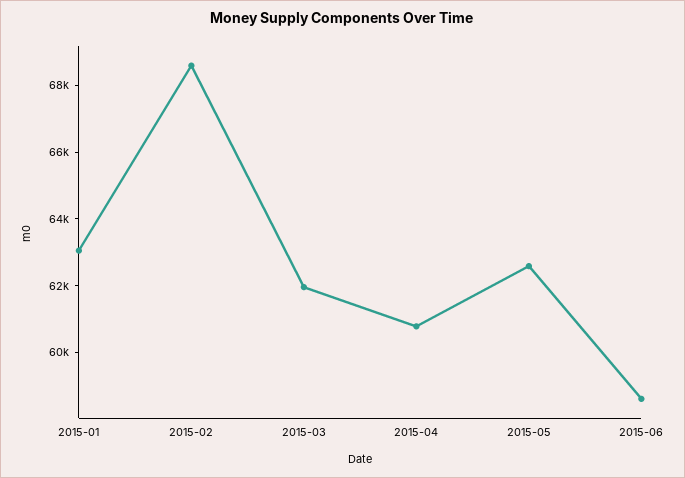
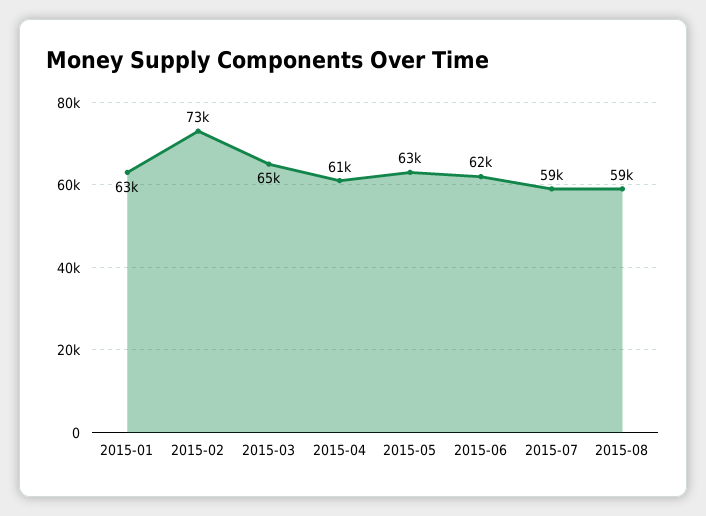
2015-02: 68500 -> 73000
2015-03: 62000 -> 65000
2015-06: 58500 -> 62000
2015-07: none -> 59000
2015-08: none -> 59000

